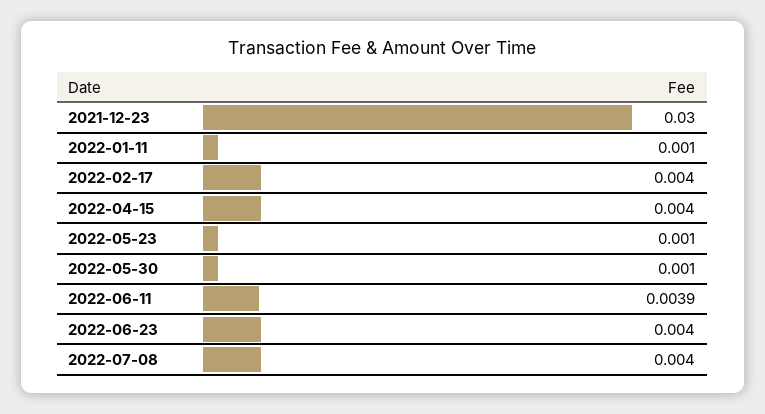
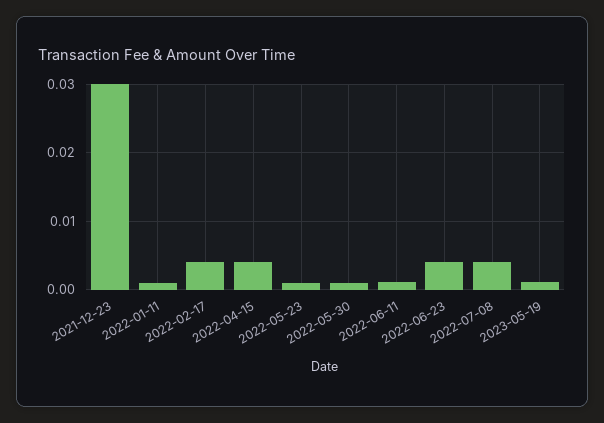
2022-06-11: 0.0039 -> 0.001
2023-05-19: none -> 0.001

